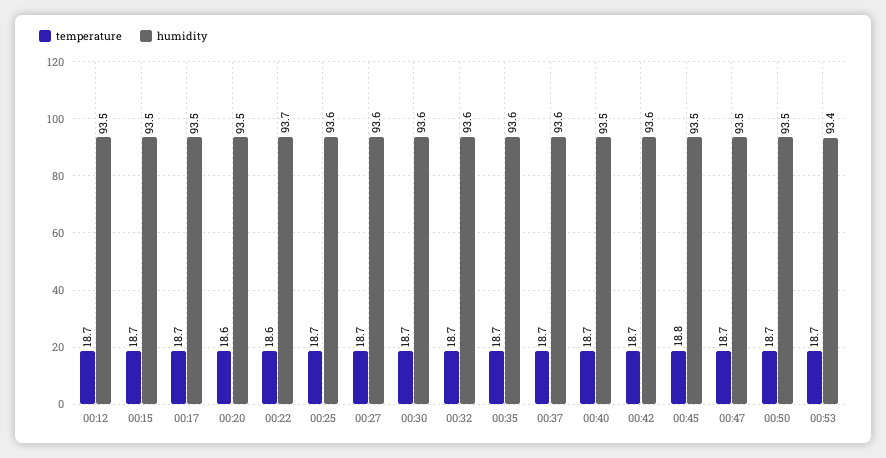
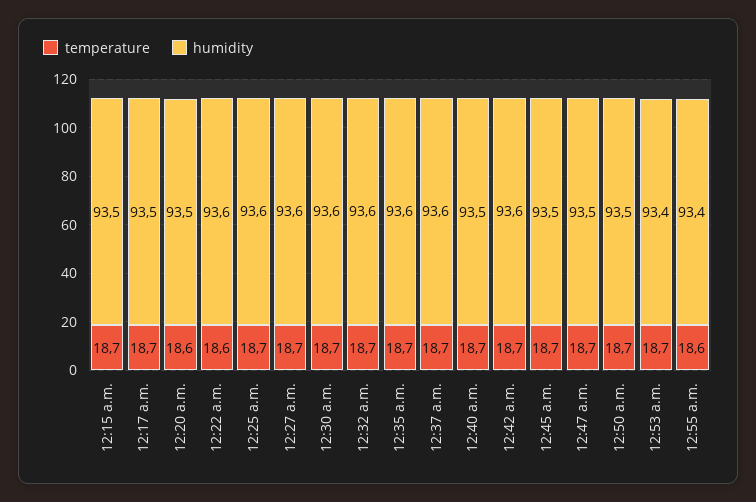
temperature, 00:12: 18.7 -> none
humidity, 00:12: 93.5 -> none
humidity, 00:22: 93.7 -> 93.6
temperature, 00:45: 18.8 -> 18.7
temperature, 12:55 a.m.: none -> 18.6
humidity, 12:55 a.m.: none -> 93.4

